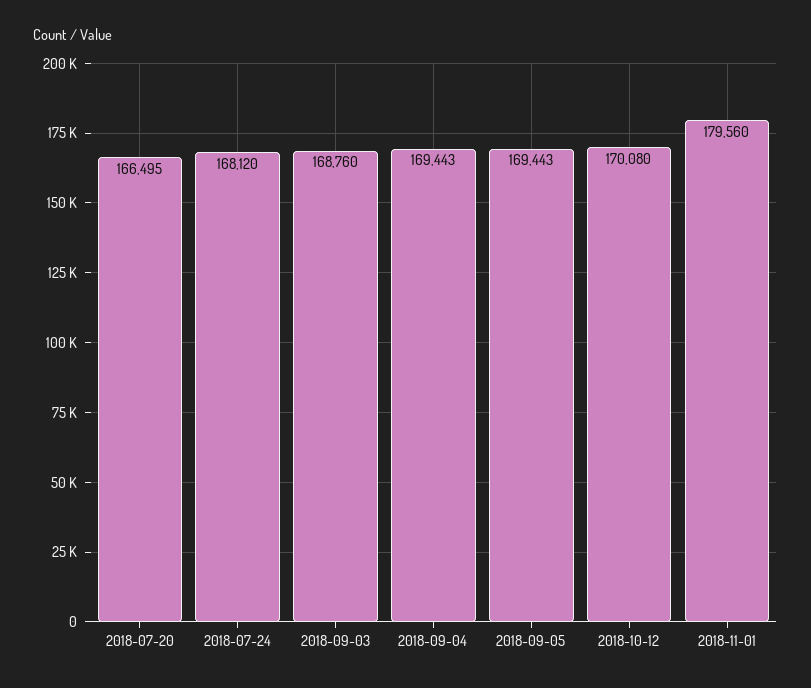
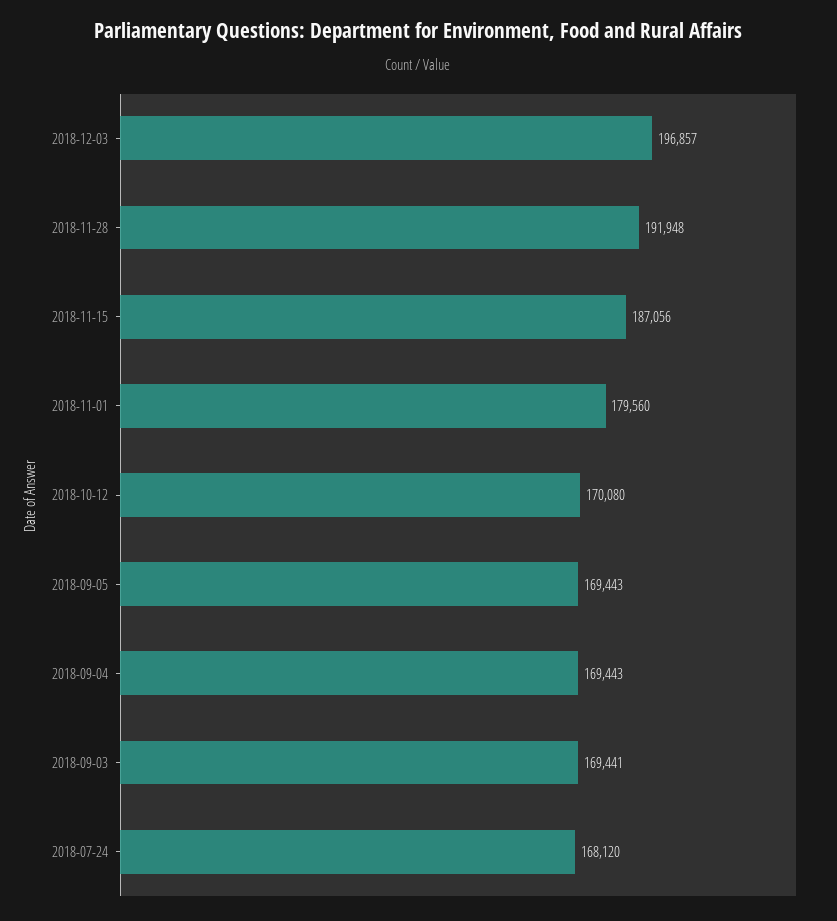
2018-07-20: 166495 -> none
2018-09-03: 168760 -> 169441
2018-12-03: none -> 196857
2018-11-28: none -> 191948
2018-11-15: none -> 187056

